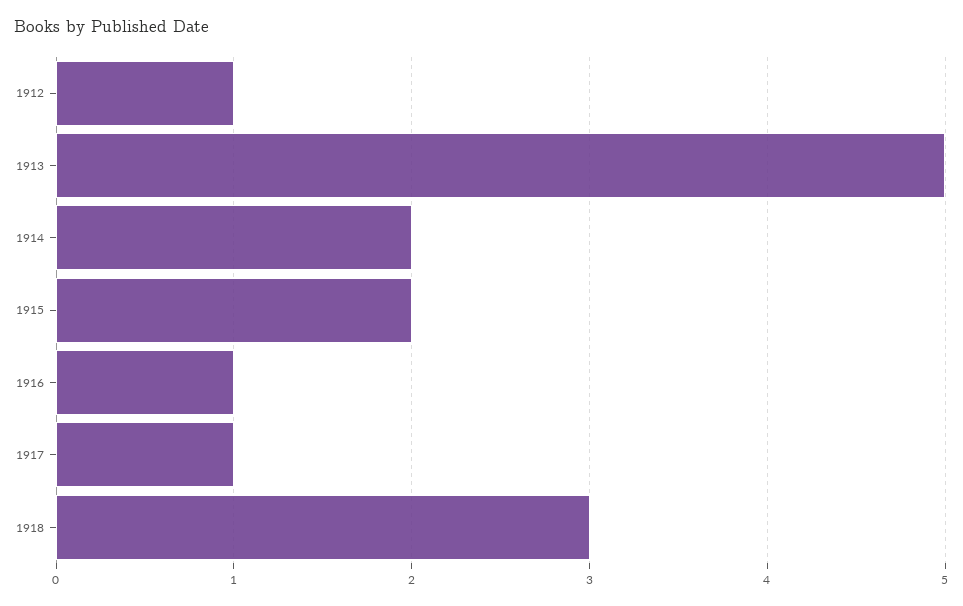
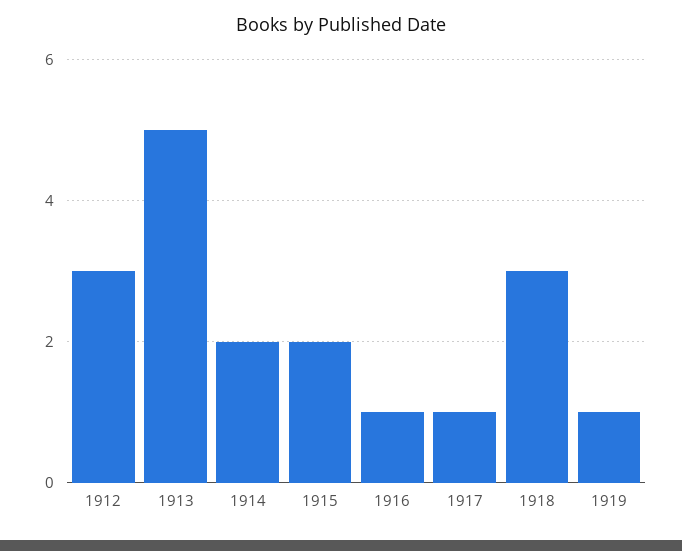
1912: 1 -> 3
1919: none -> 1

